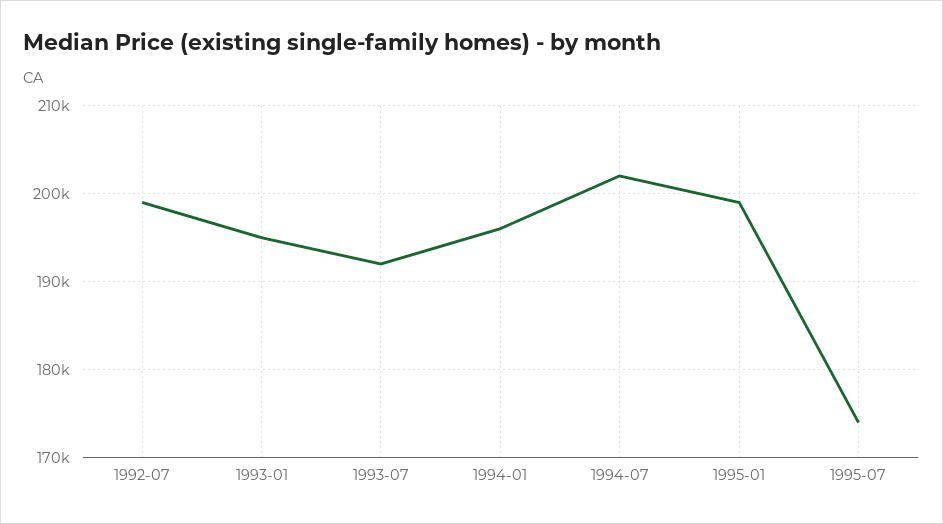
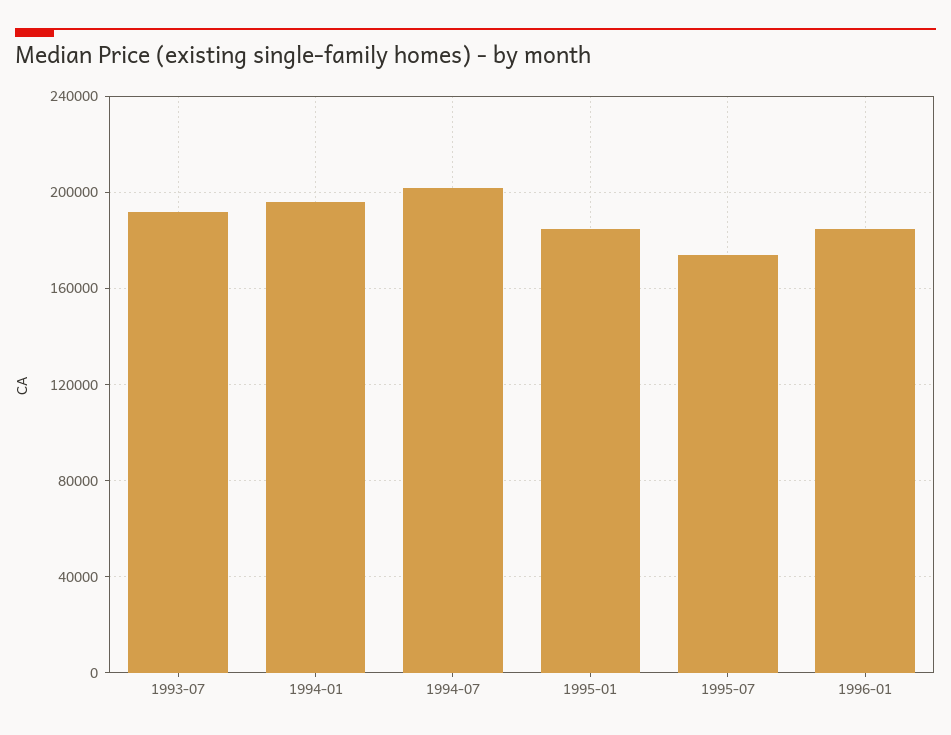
1992-07: 199000 -> none
1993-01: 195000 -> none
1995-01: 199000 -> 185000
1996-01: none -> 185000

